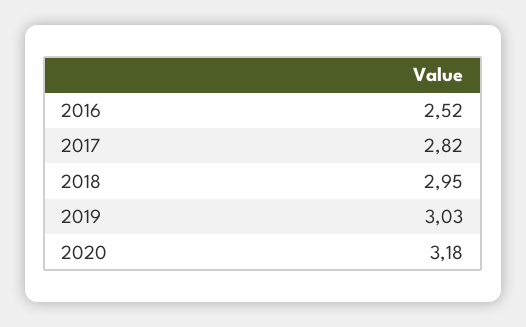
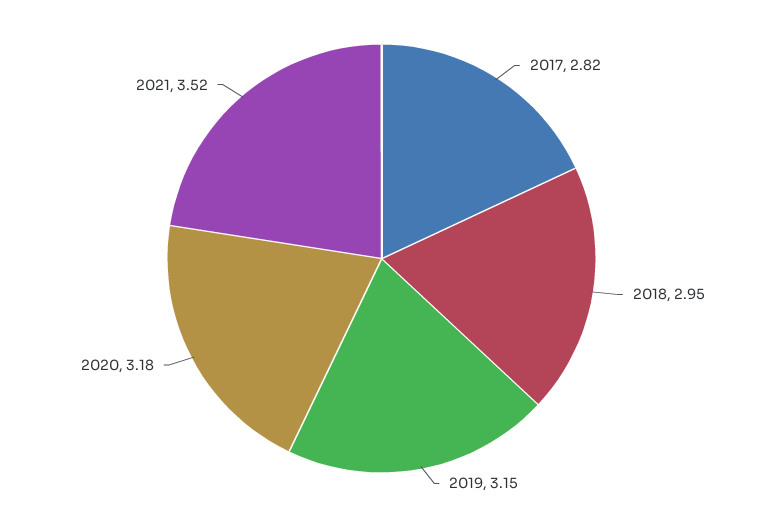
2016: 2.52 -> none
2019: 3.03 -> 3.15
2021: none -> 3.52

